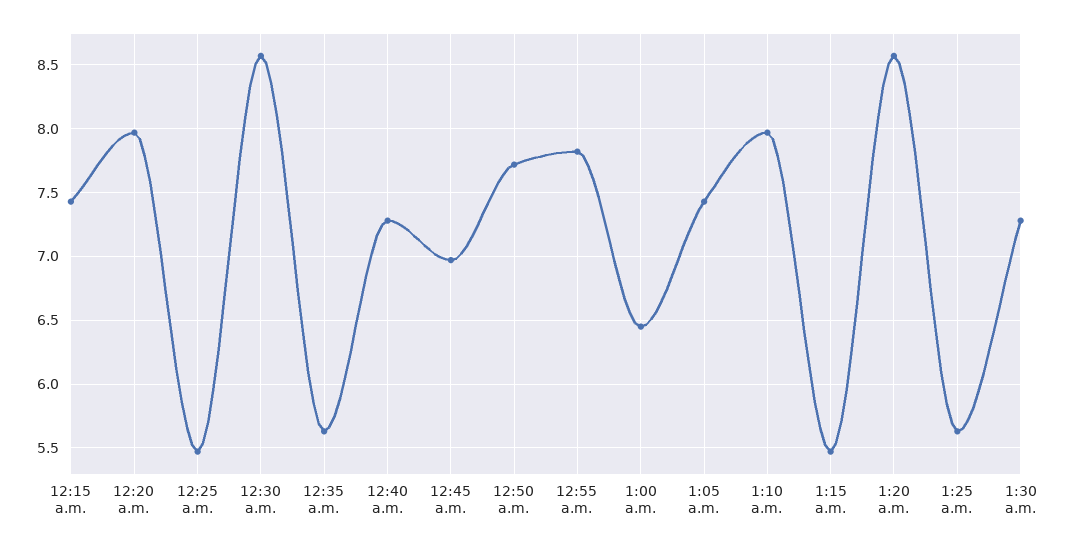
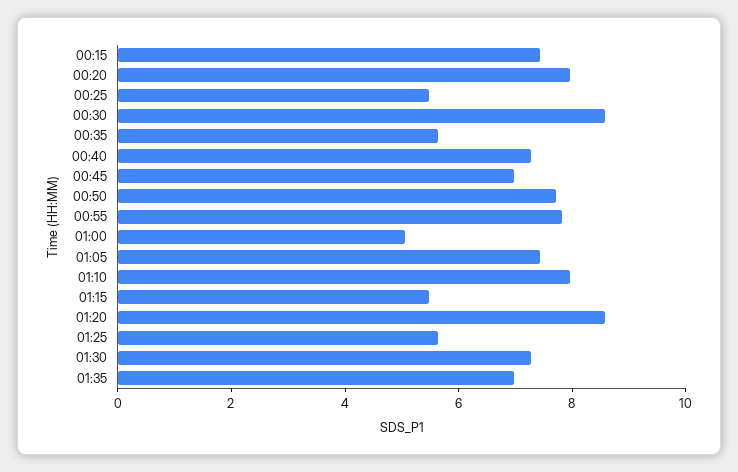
1:00 a.m.: 6.45 -> 5
01:35: none -> 7

